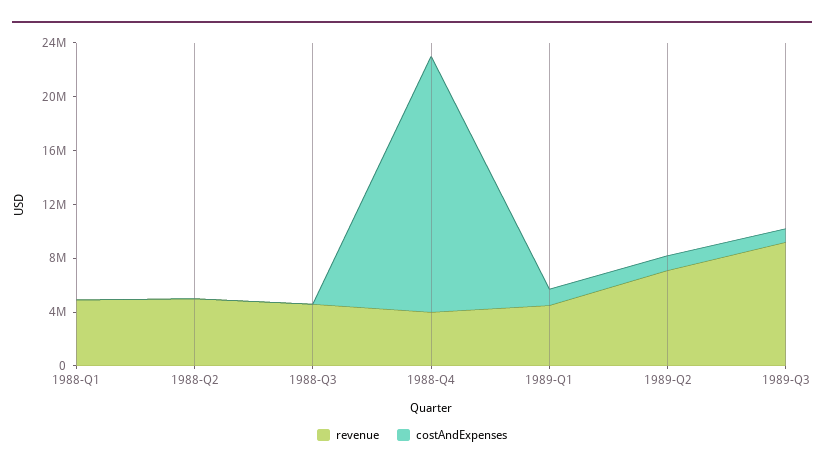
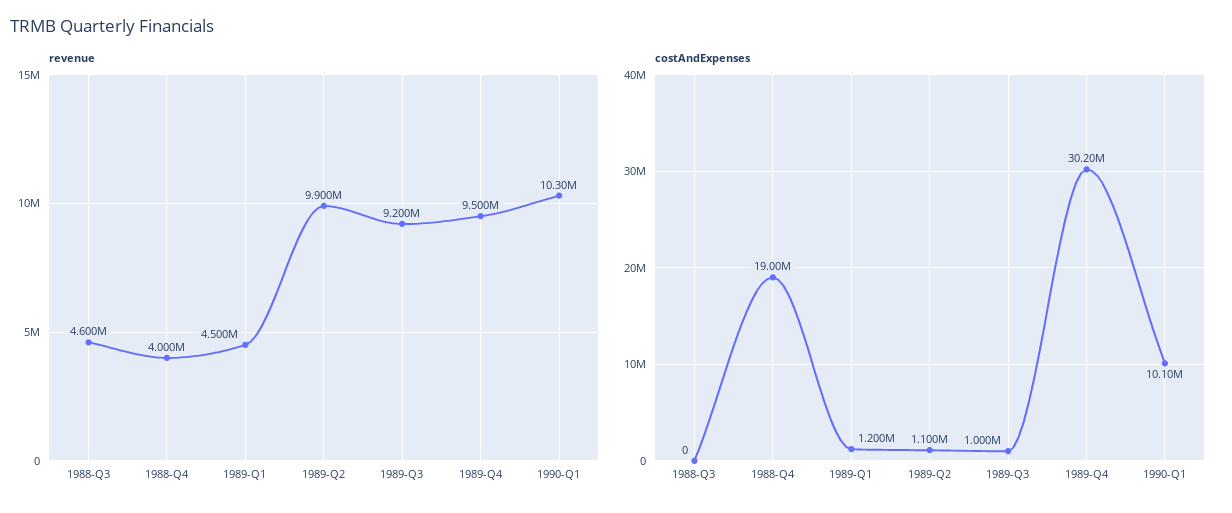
revenue, 1988-Q1: 5000000 -> none
costAndExpenses, 1988-Q1: 0 -> none
revenue, 1988-Q2: 5000000 -> none
costAndExpenses, 1988-Q2: 0 -> none
revenue, 1989-Q2: 7000000 -> 9900000
revenue, 1989-Q4: none -> 9500000
revenue, 1990-Q1: none -> 10300000
costAndExpenses, 1989-Q4: none -> 30200000
costAndExpenses, 1990-Q1: none -> 10100000

